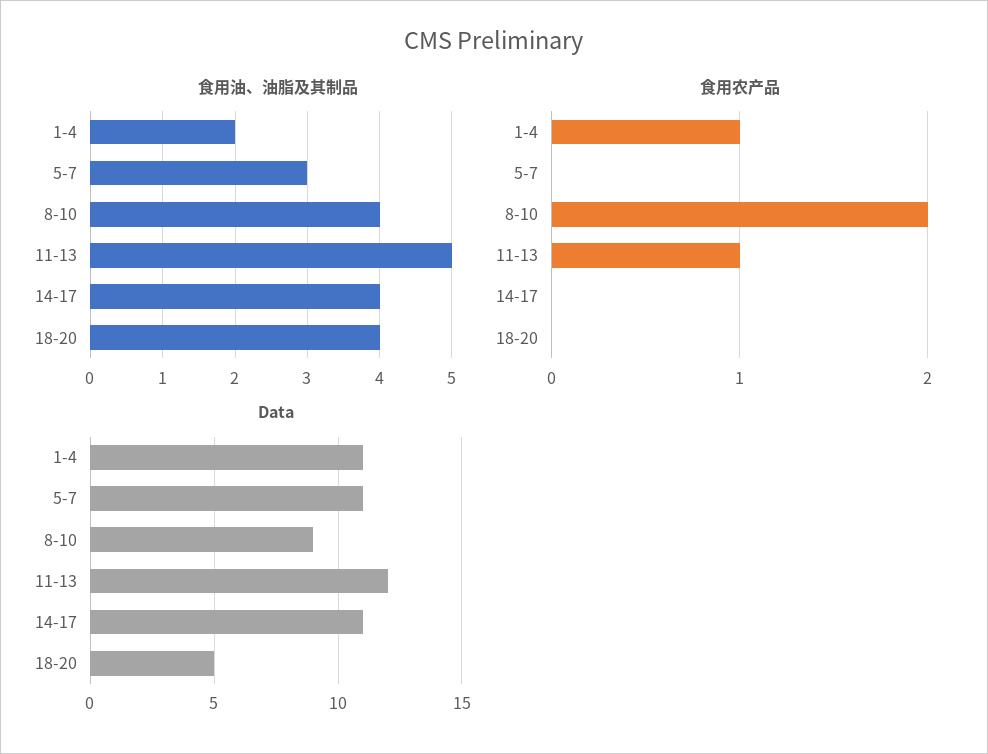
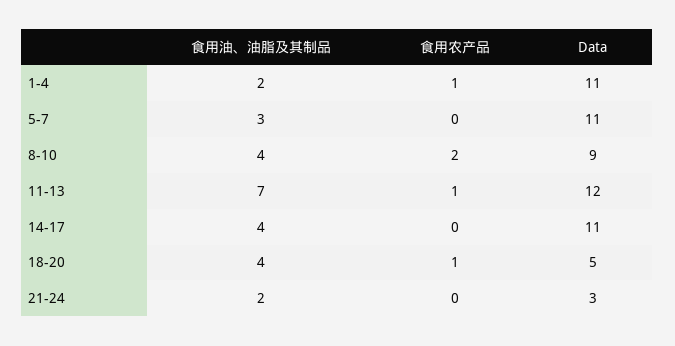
食用油、油脂及其制品, 11-13: 5 -> 7
食用农产品, 18-20: 0 -> 1
食用油、油脂及其制品, 21-24: none -> 2
食用农产品, 21-24: none -> 0
Data, 21-24: none -> 3

